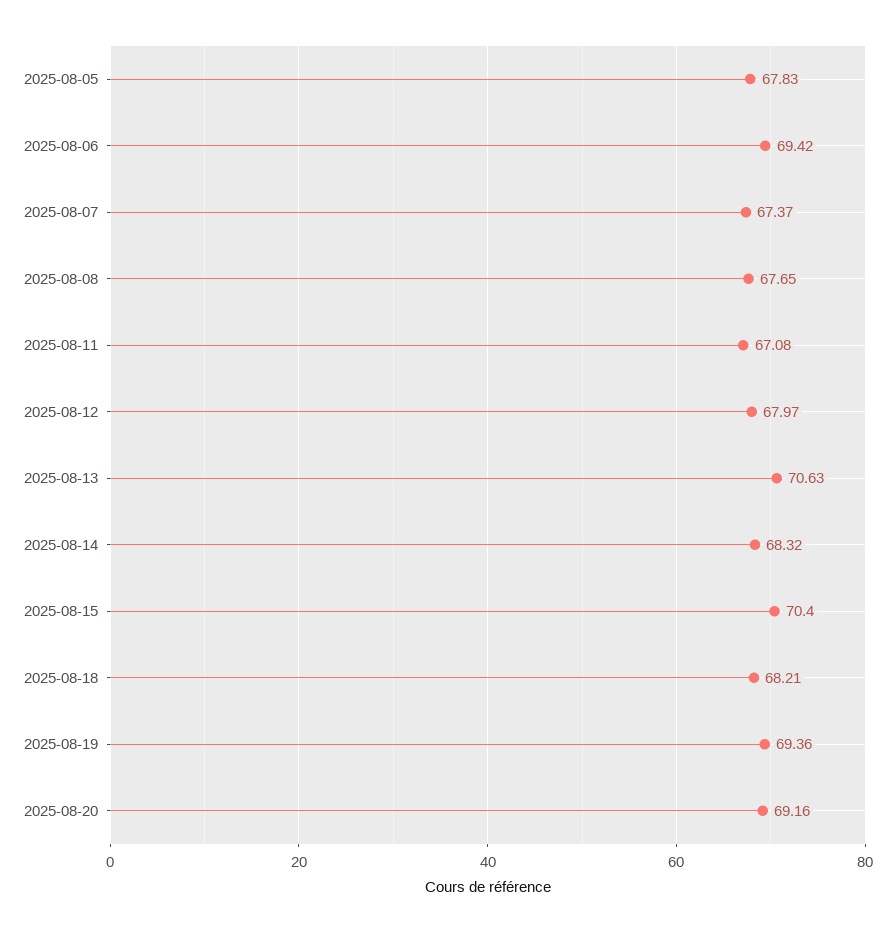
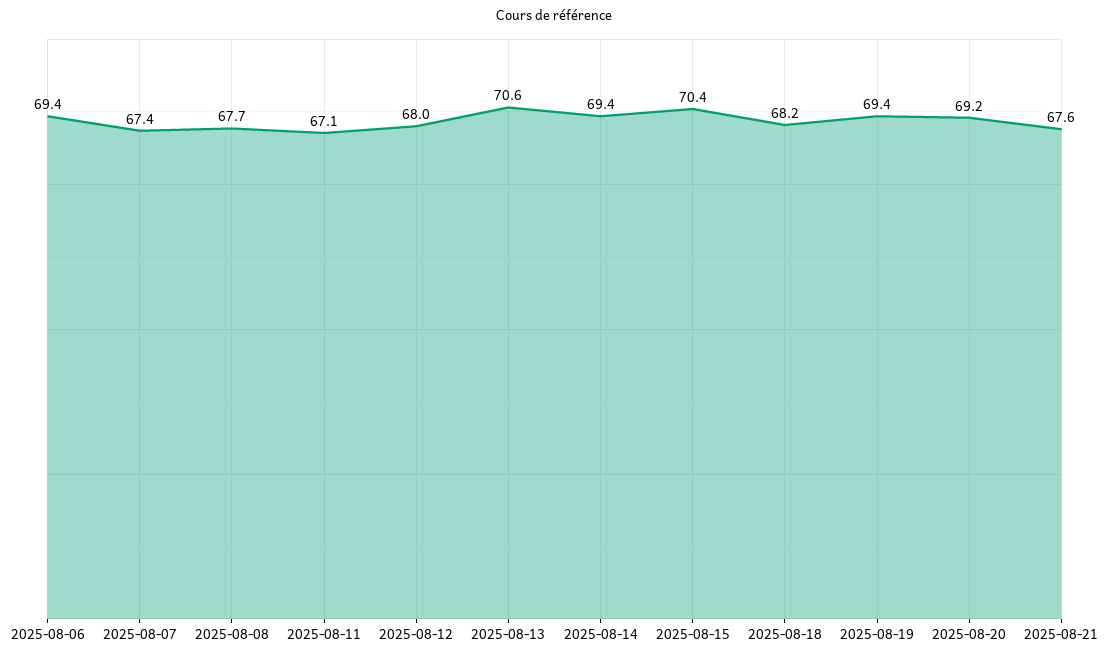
2025-08-05: 67.83 -> none
2025-08-14: 68.32 -> 69.4
2025-08-21: none -> 67.6

